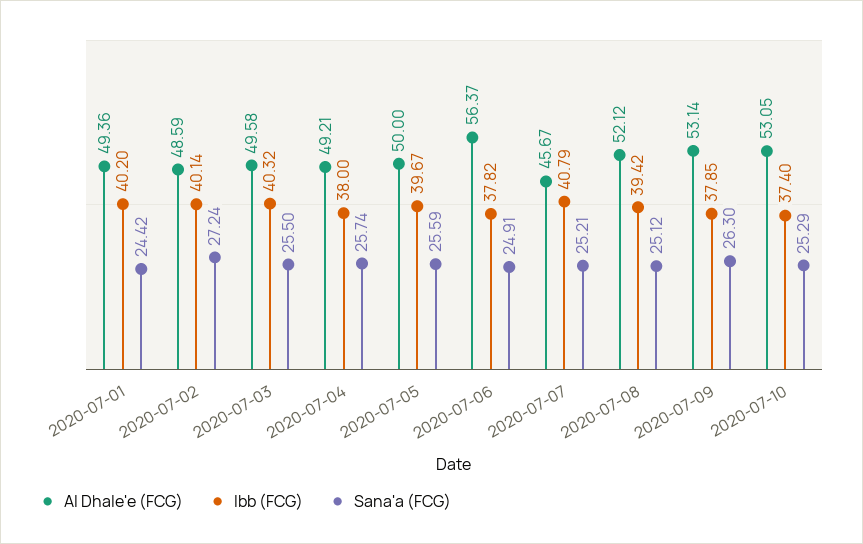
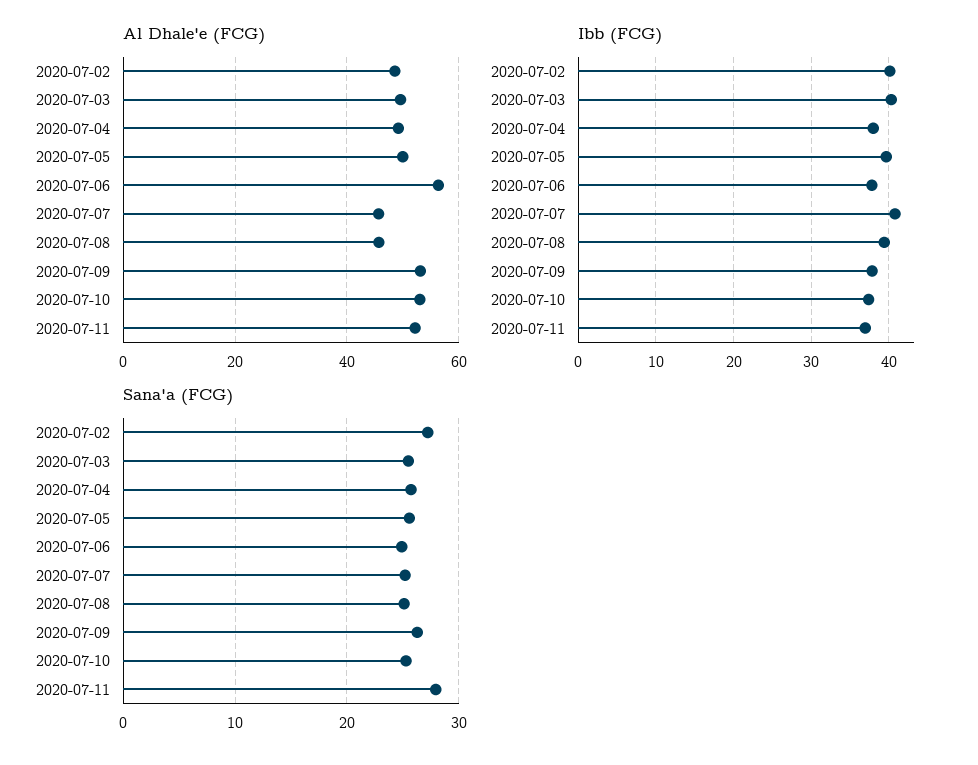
Al Dhale'e (FCG), 2020-07-01: 49.36 -> none
Ibb (FCG), 2020-07-01: 40.2 -> none
Sana'a (FCG), 2020-07-01: 24.42 -> none
Al Dhale'e (FCG), 2020-07-08: 52.12 -> 46
Al Dhale'e (FCG), 2020-07-11: none -> 52
Ibb (FCG), 2020-07-11: none -> 37
Sana'a (FCG), 2020-07-11: none -> 28

